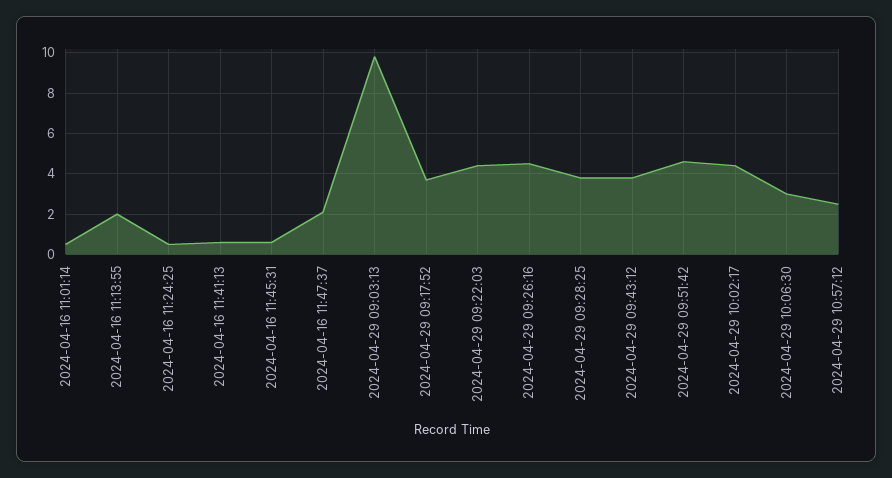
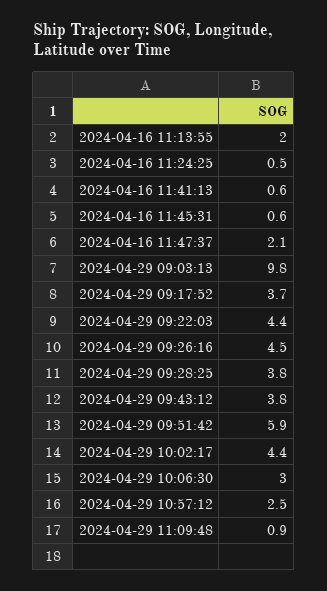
2024-04-16 11:01:14: 0.5 -> none
2024-04-29 09:51:42: 4.5 -> 5.9
2024-04-29 11:09:48: none -> 0.9

